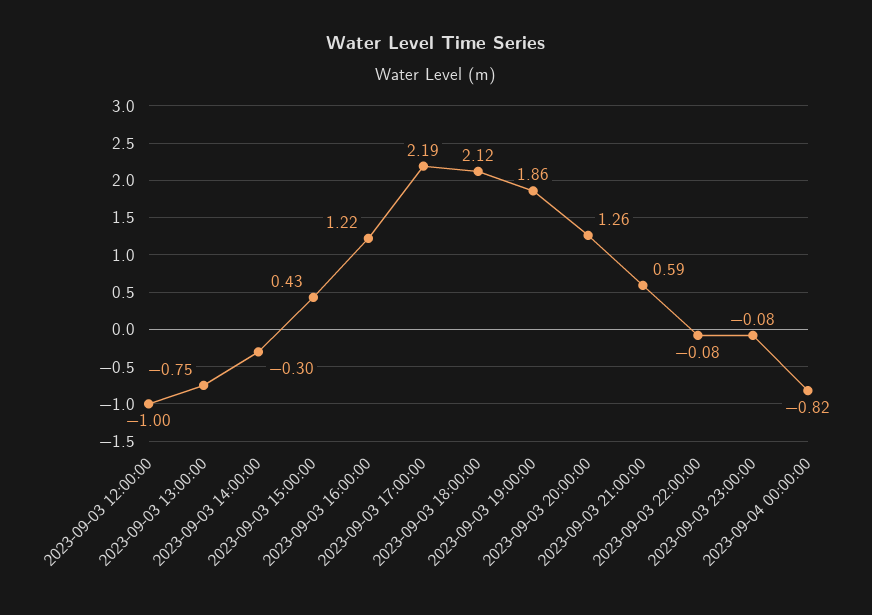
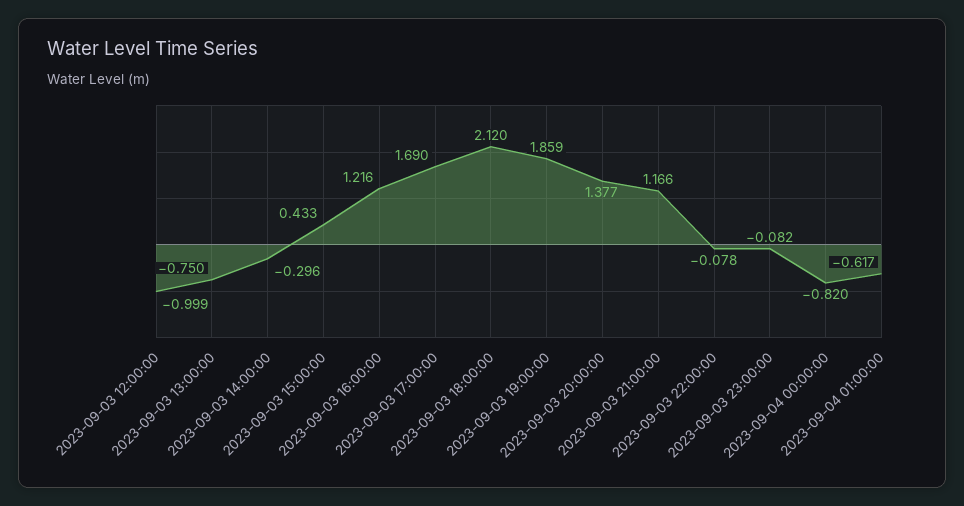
2023-09-03 17:00:00: 2.19 -> 1.69
2023-09-03 20:00:00: 1.26 -> 1.377
2023-09-03 21:00:00: 0.59 -> 1.166
2023-09-04 01:00:00: none -> -0.617

